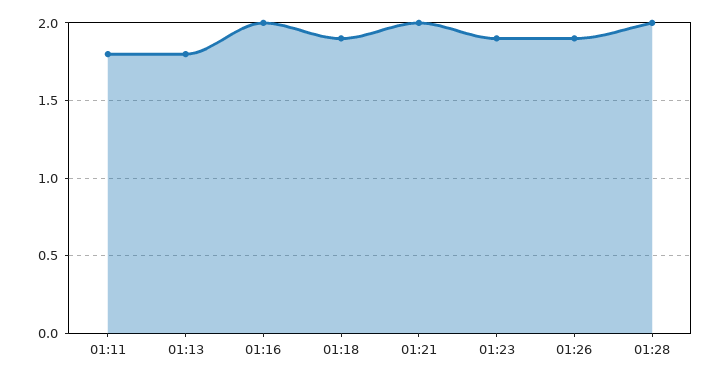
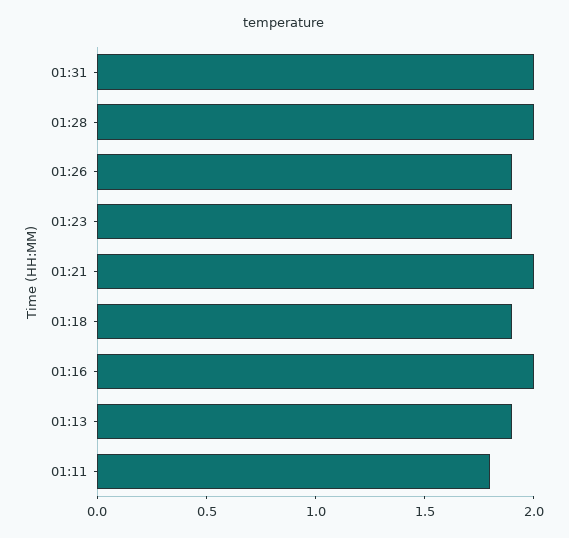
01:13: 1.8 -> 1.9
01:31: none -> 2

